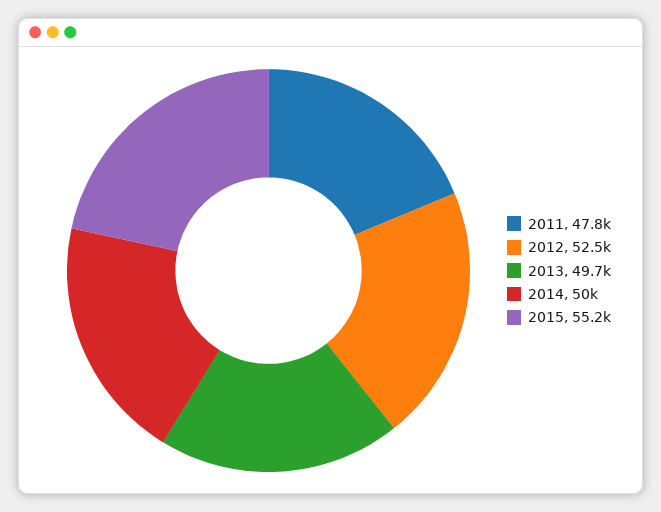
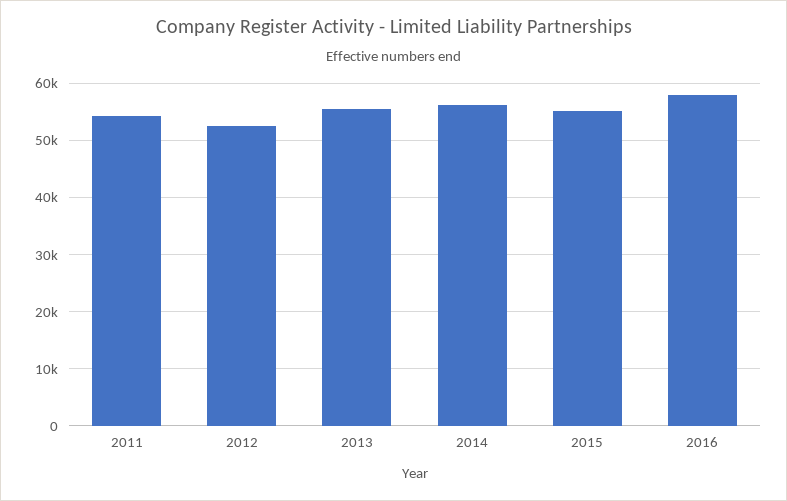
2011: 47800 -> 54000
2013: 49700 -> 56000
2014: 50000 -> 56000
2016: none -> 58000

